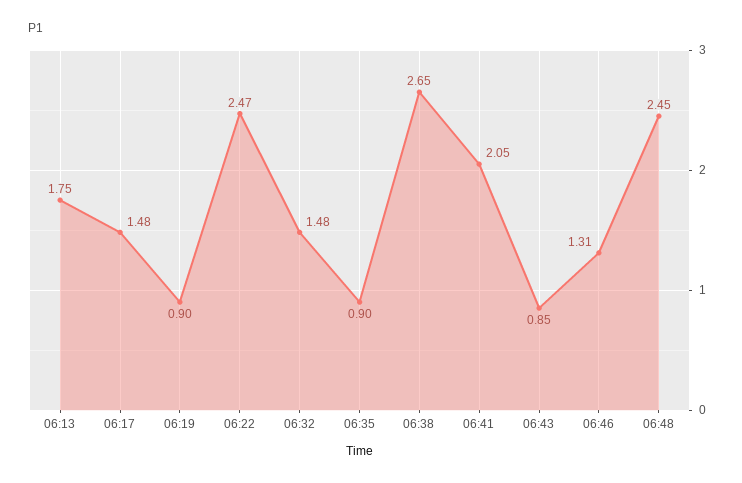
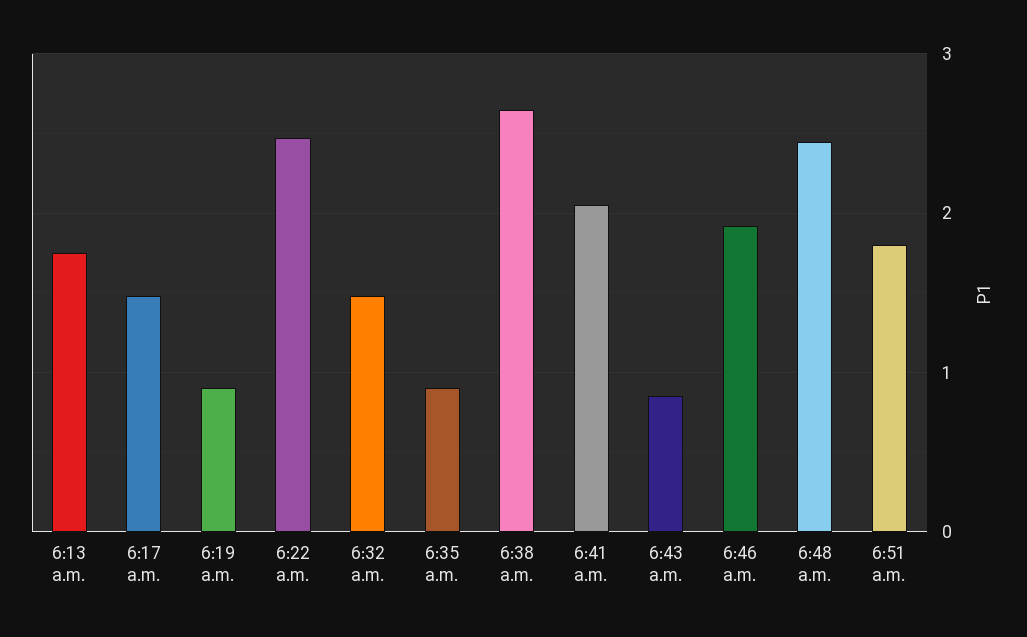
06:46: 1.31 -> 1.9
6:51 a.m.: none -> 1.8

